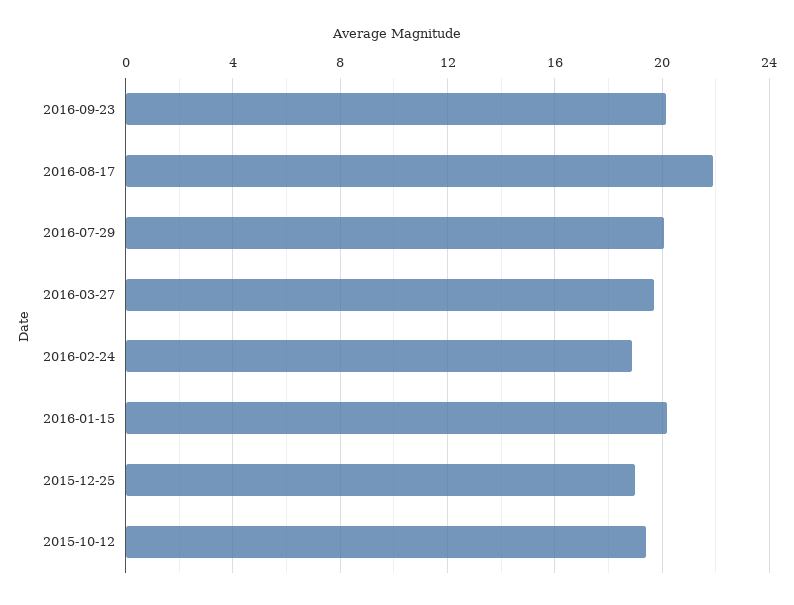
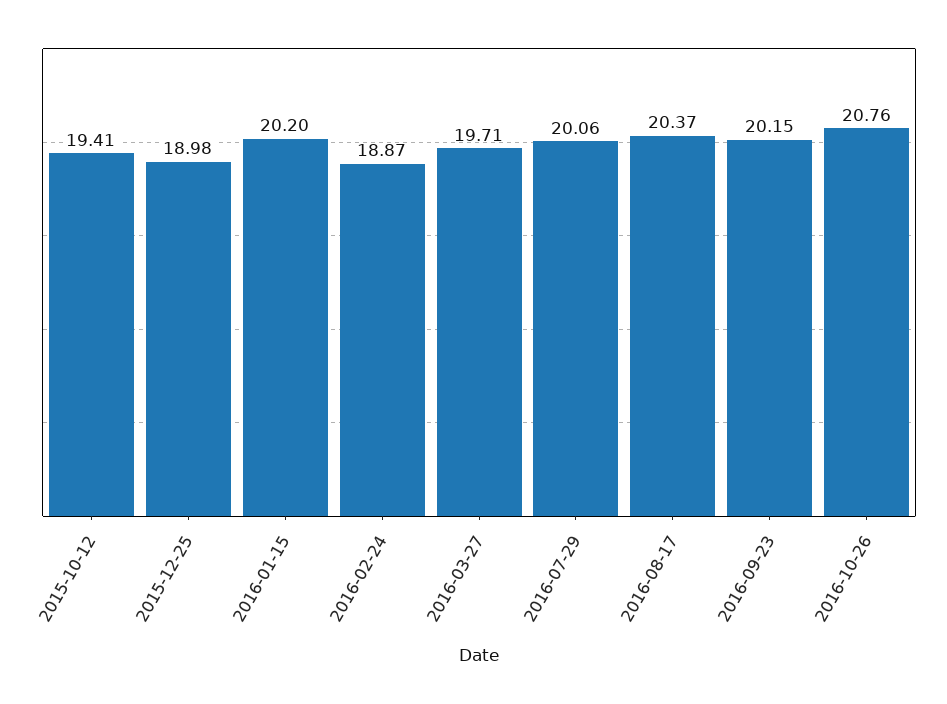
2016-08-17: 22 -> 20.37
2016-10-26: none -> 20.76

